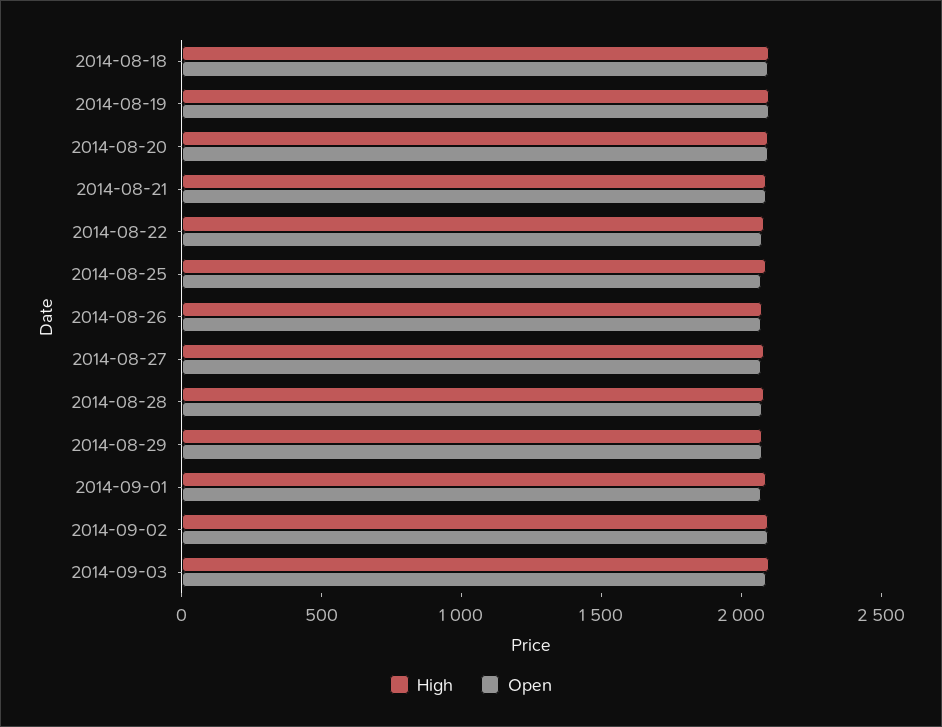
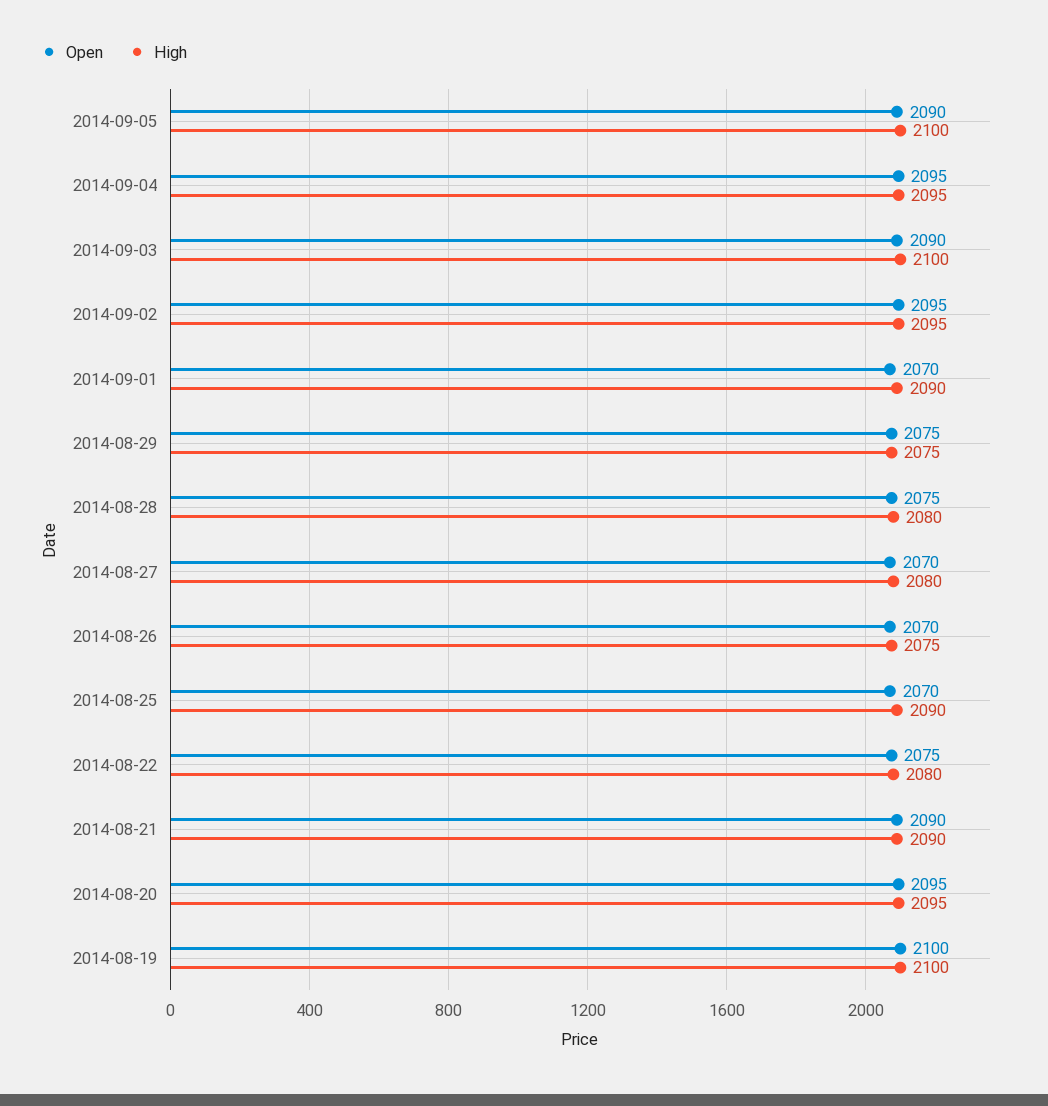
High, 2014-08-18: 2100 -> none
Open, 2014-08-18: 2100 -> none
Open, 2014-09-05: none -> 2090
High, 2014-09-05: none -> 2100
Open, 2014-09-04: none -> 2095
High, 2014-09-04: none -> 2095

